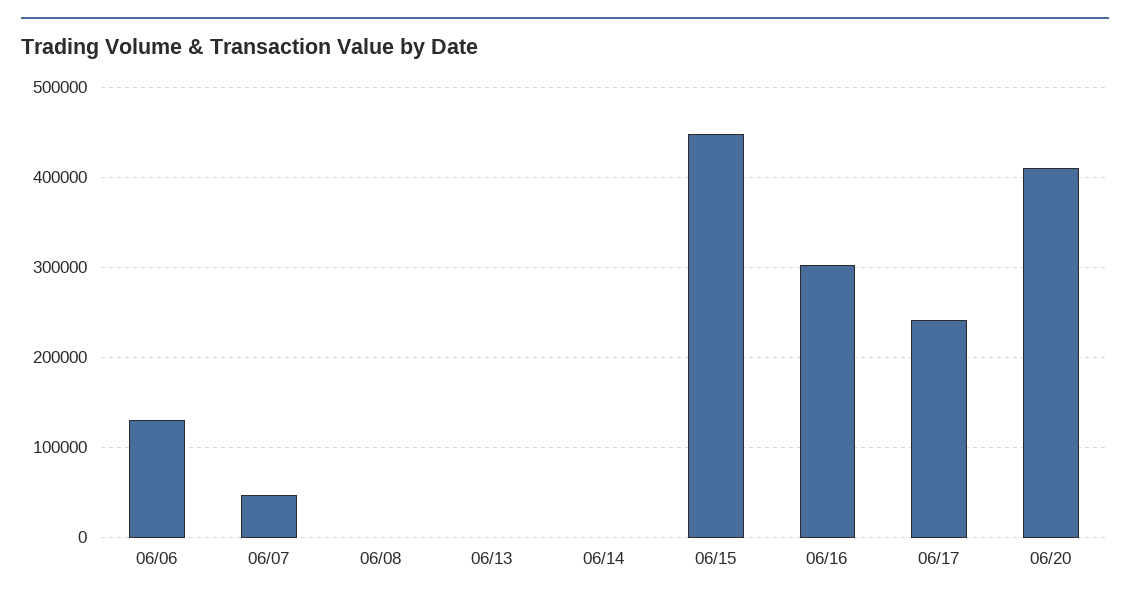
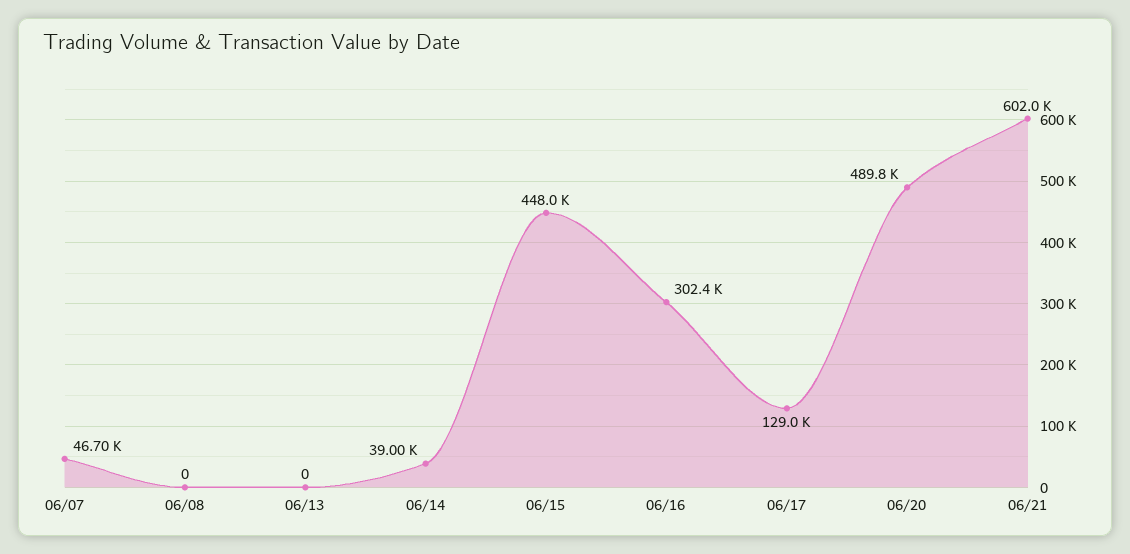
06/06: 130000 -> none
06/14: 0 -> 39000
06/17: 240000 -> 129000
06/20: 410000 -> 489800
06/21: none -> 602000

